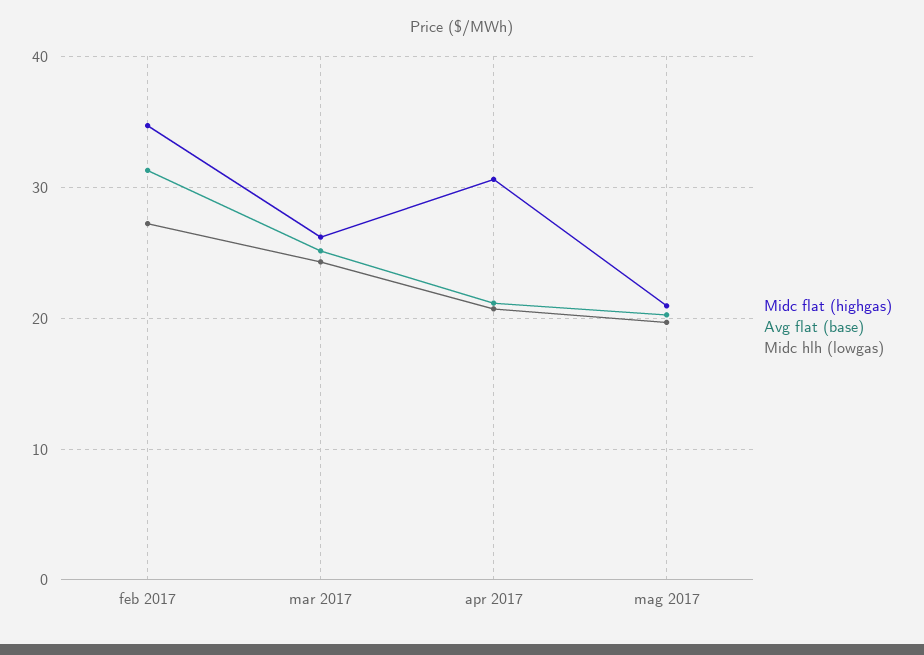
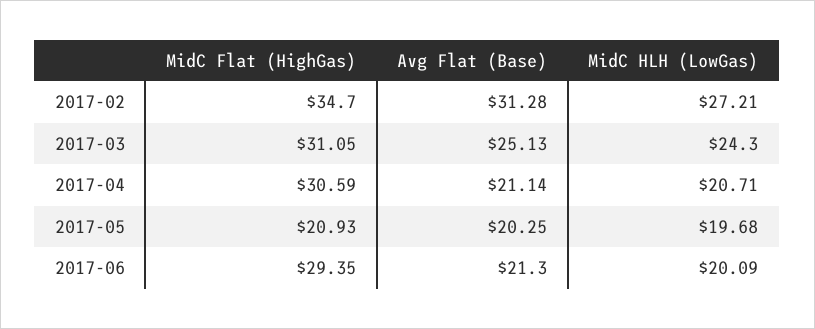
Midc flat (highgas), mar 2017: 26 -> 31.05
Midc flat (highgas), 2017-06: none -> 29.35
Avg flat (base), 2017-06: none -> 21.3
Midc hlh (lowgas), 2017-06: none -> 20.09

